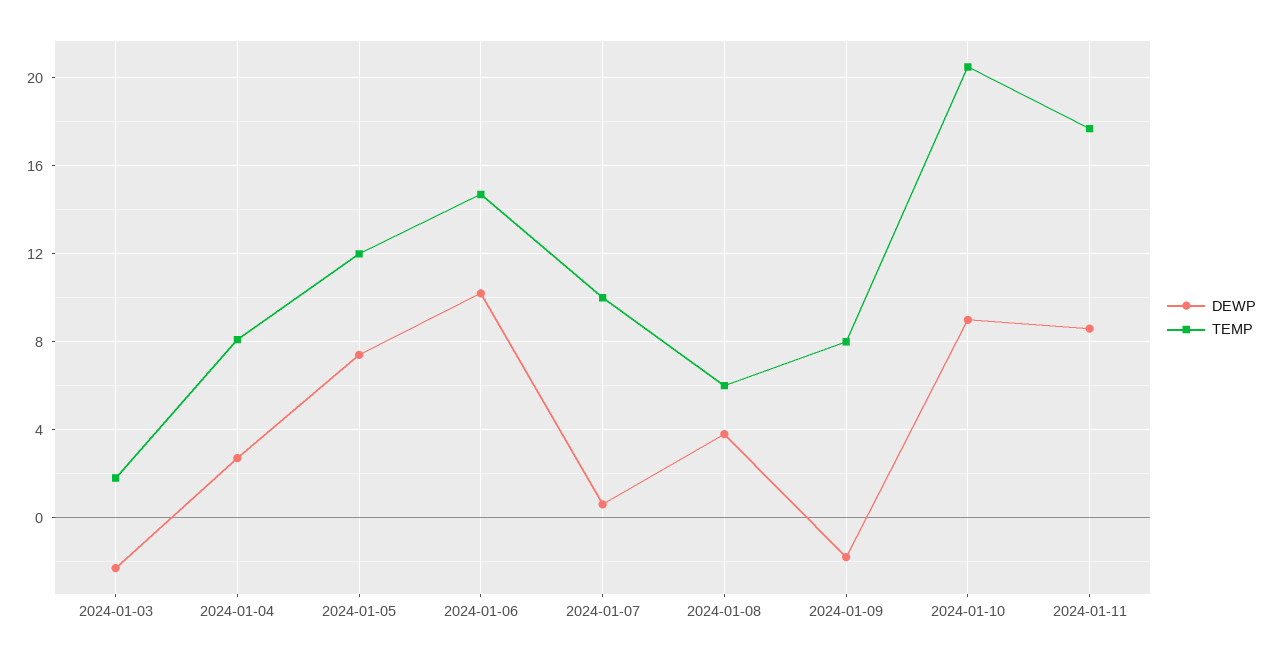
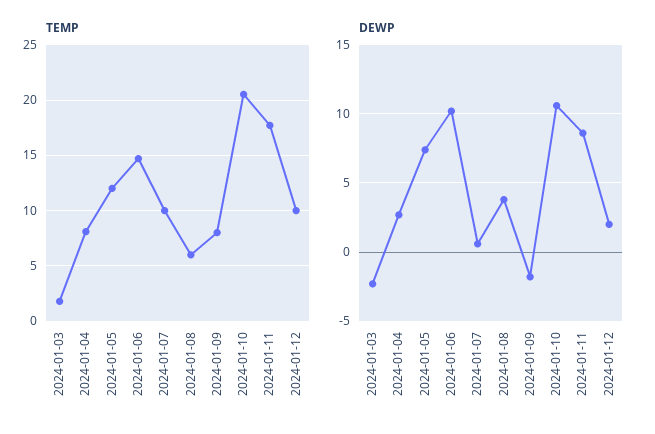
DEWP, 2024-01-10: 9 -> 10.5
TEMP, 2024-01-12: none -> 10
DEWP, 2024-01-12: none -> 2

